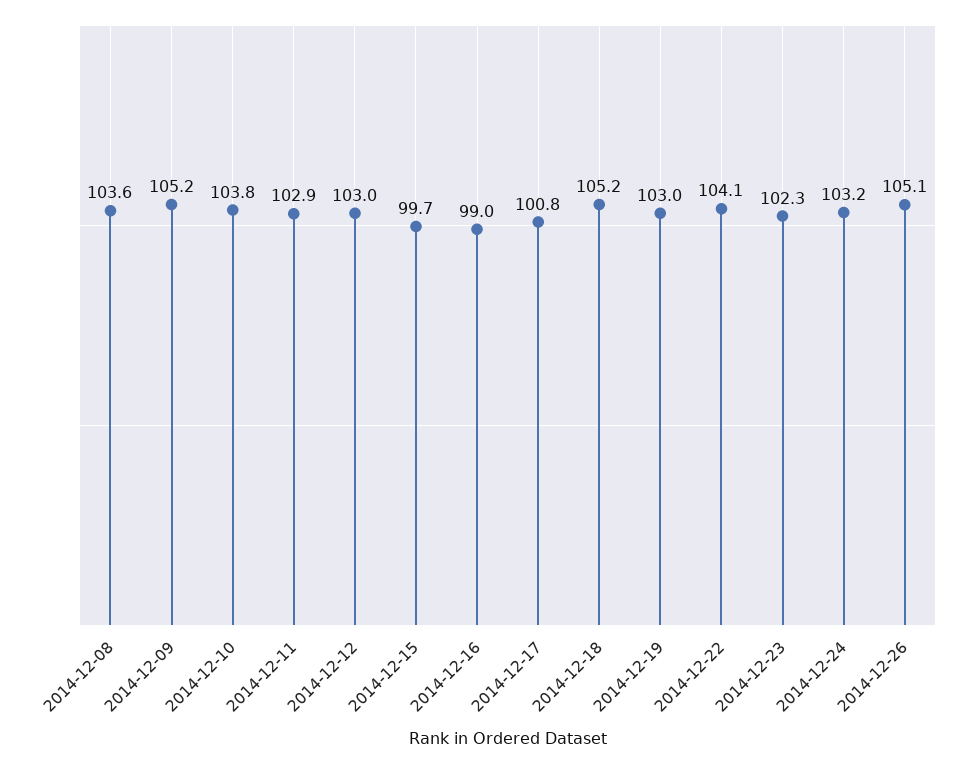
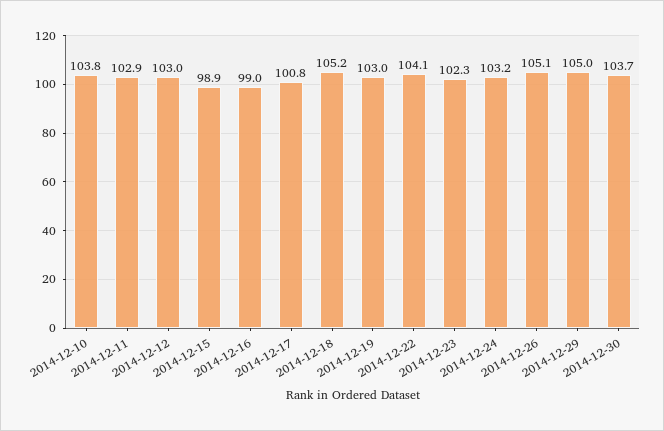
2014-12-08: 103.6 -> none
2014-12-09: 105.2 -> none
2014-12-15: 99.7 -> 98.9
2014-12-29: none -> 105
2014-12-30: none -> 103.7

